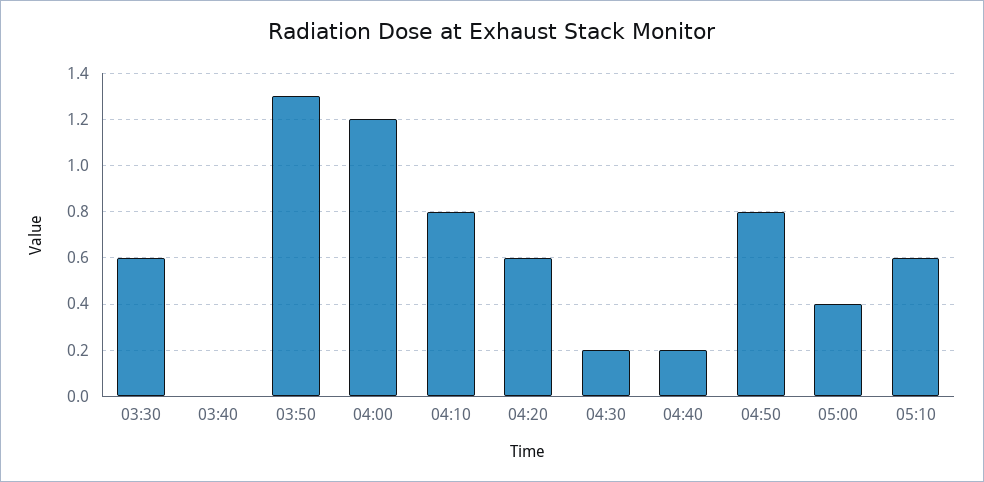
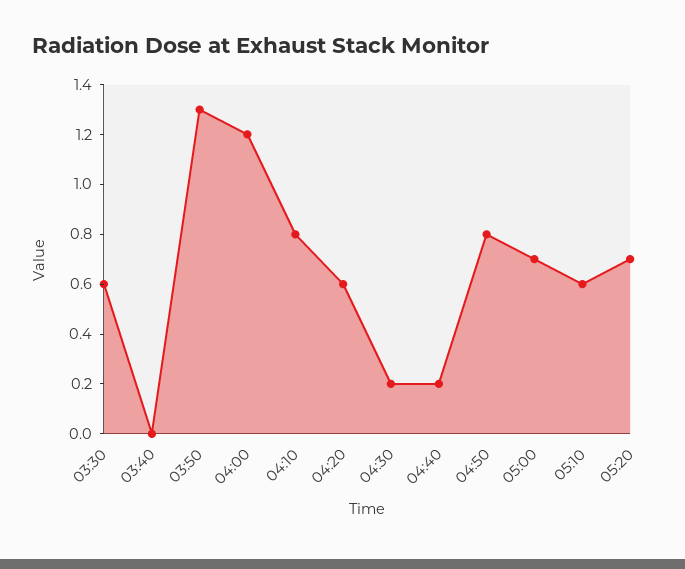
05:00: 0.4 -> 0.7
05:20: none -> 0.7

